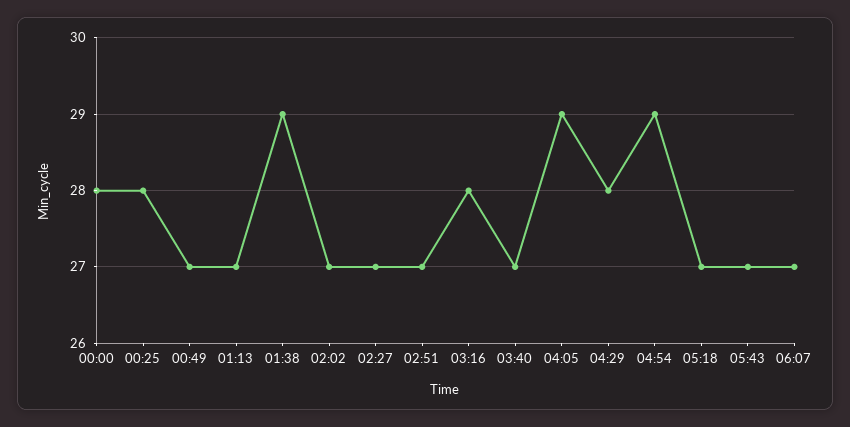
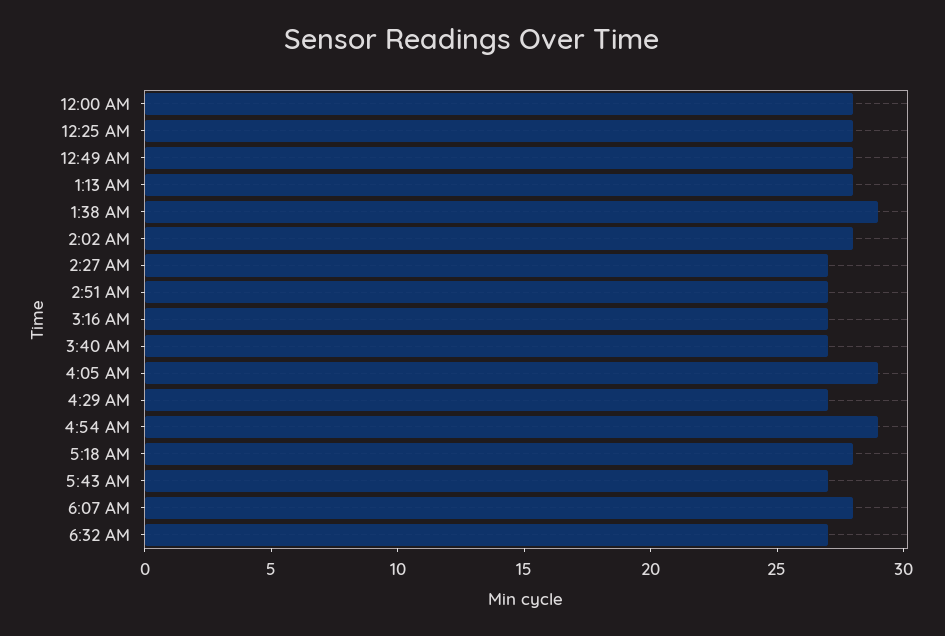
00:49: 27 -> 28
01:13: 27 -> 28
02:02: 27 -> 28
03:16: 28 -> 27
04:29: 28 -> 27
05:18: 27 -> 28
06:07: 27 -> 28
6:32 AM: none -> 27

